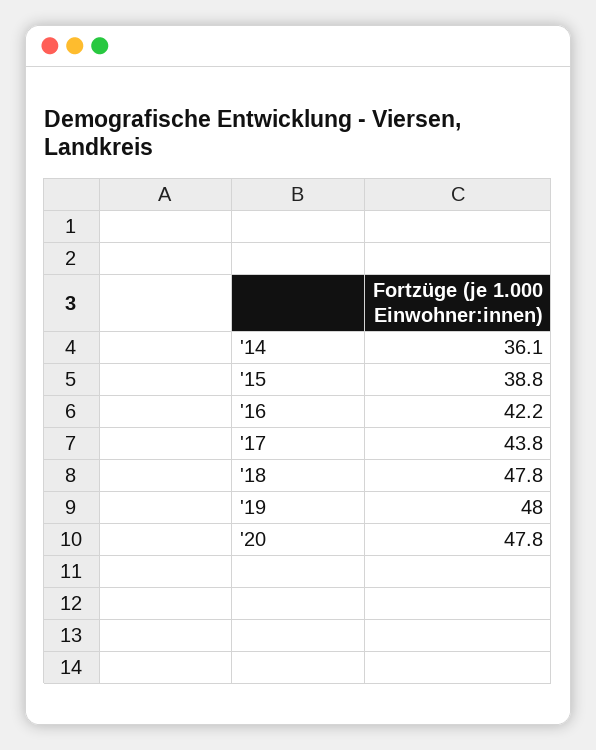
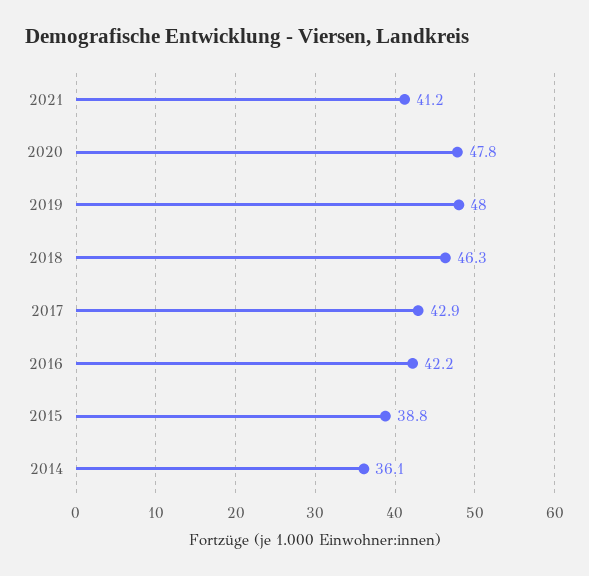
'17: 43.8 -> 42.9
'18: 47.8 -> 46.3
2021: none -> 41.2

